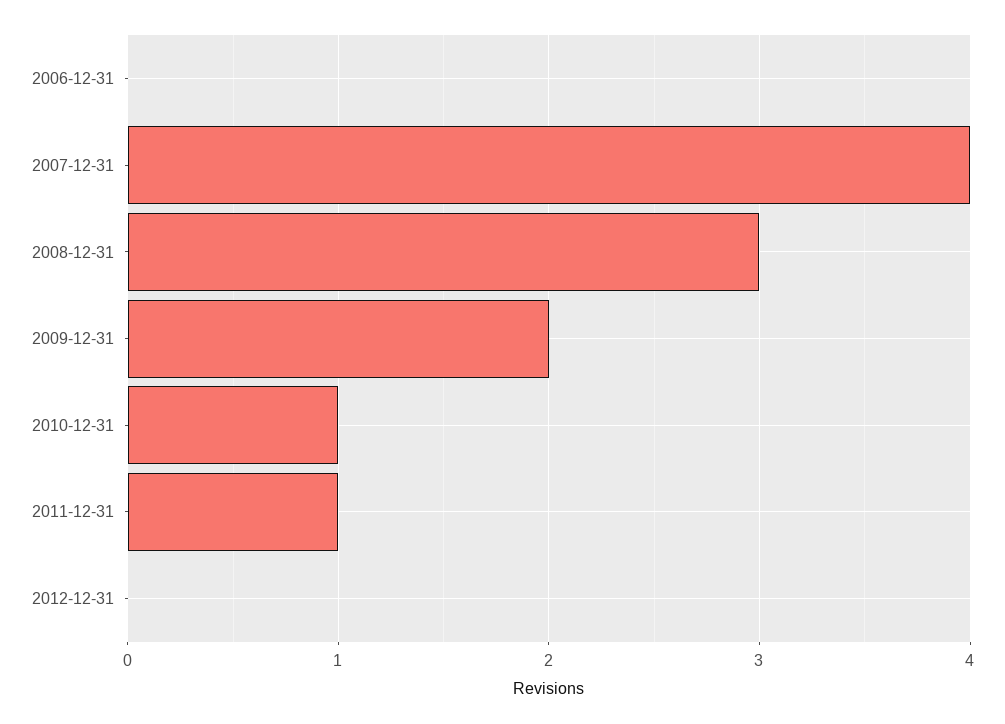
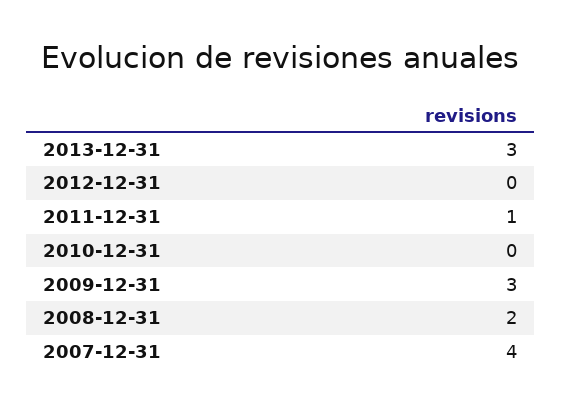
2006-12-31: 0 -> none
2008-12-31: 3 -> 2
2009-12-31: 2 -> 3
2010-12-31: 1 -> 0
2013-12-31: none -> 3

